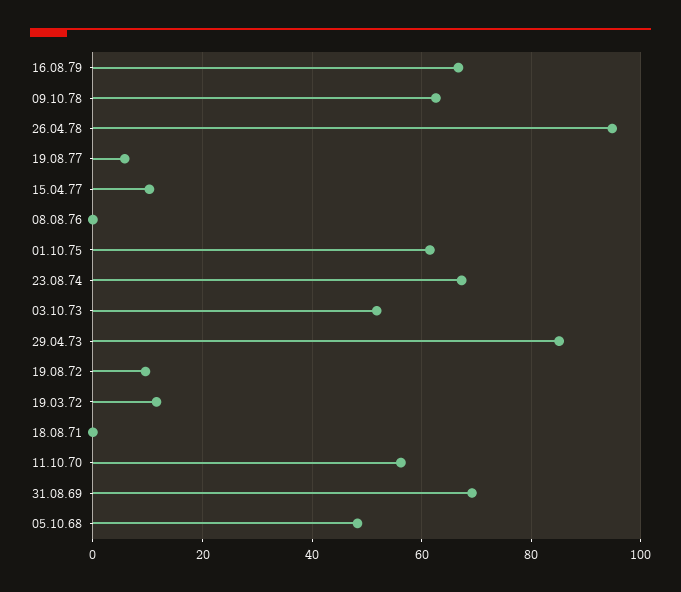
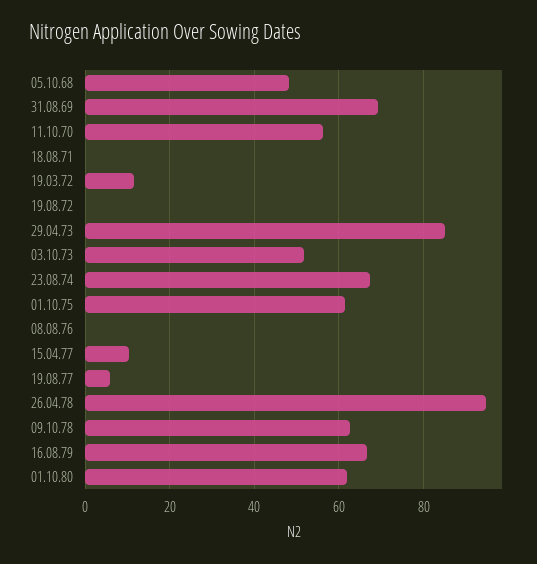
19.08.72: 10 -> 0
01.10.80: none -> 62

